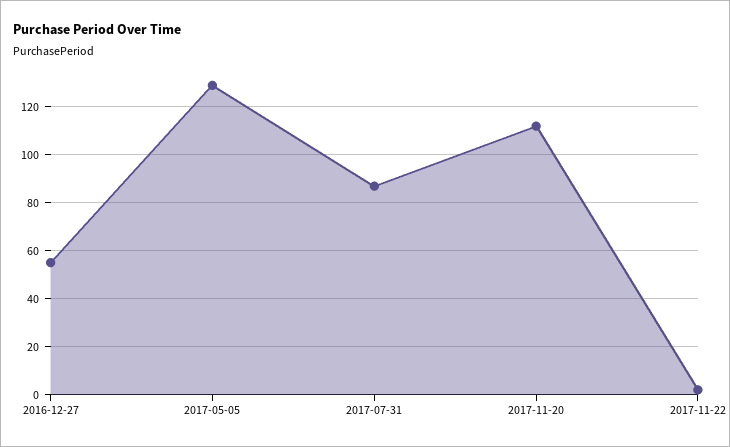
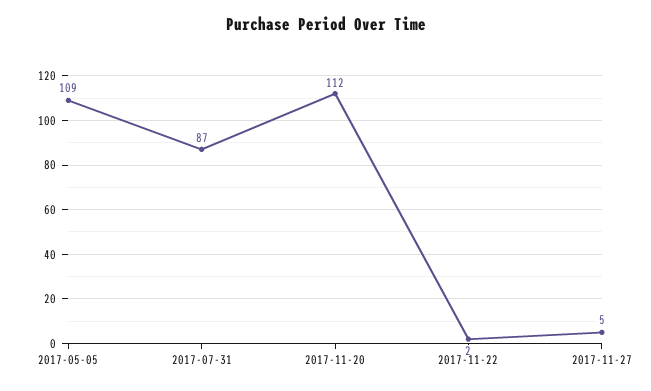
2016-12-27: 55 -> none
2017-05-05: 130 -> 109
2017-11-27: none -> 5

